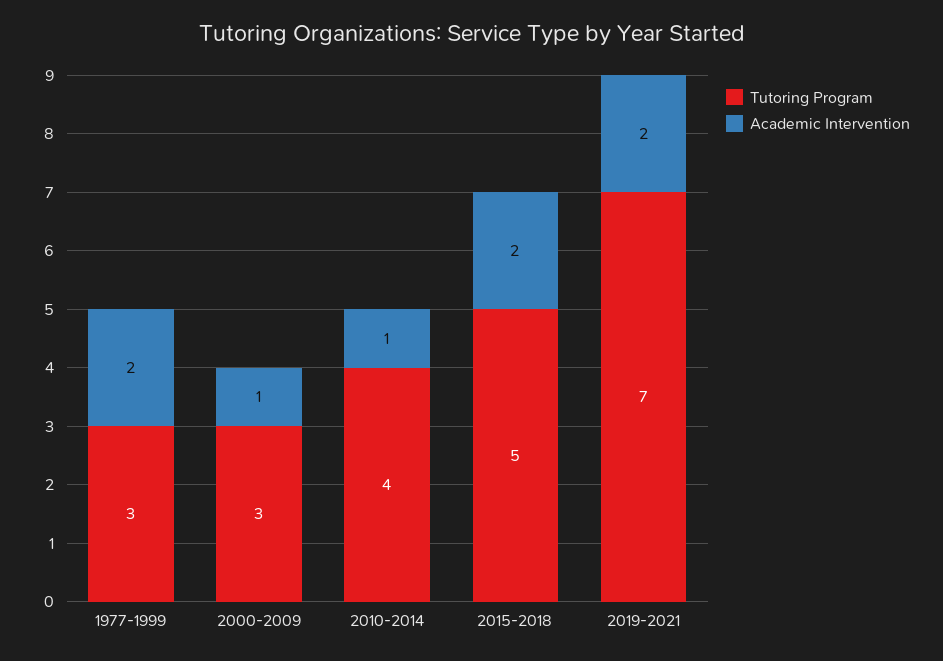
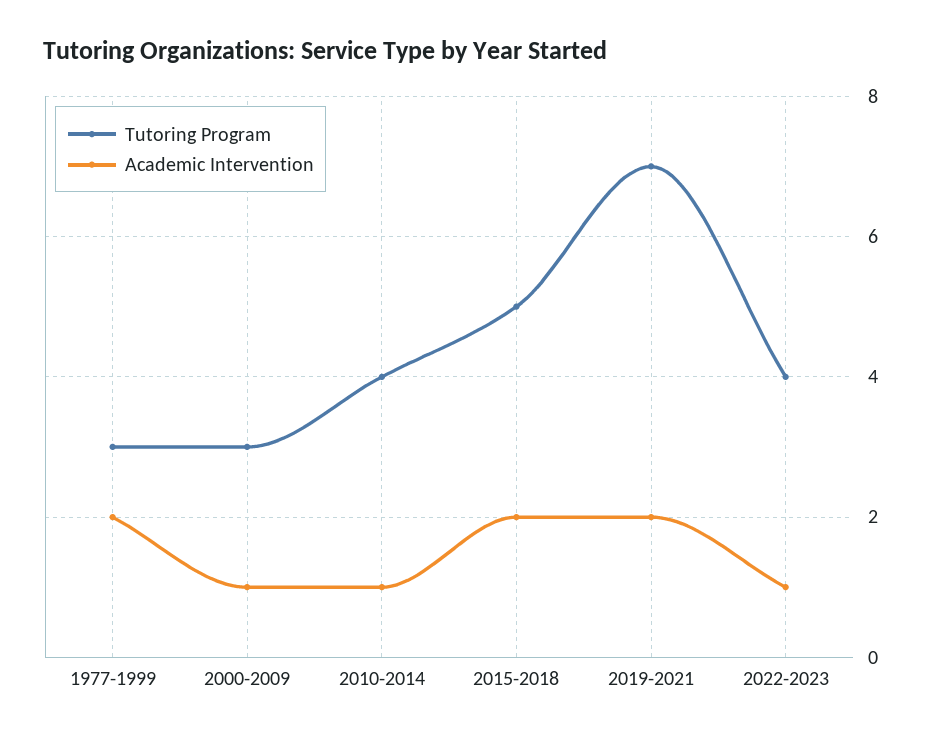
Tutoring Program, 2022-2023: none -> 4
Academic Intervention, 2022-2023: none -> 1

